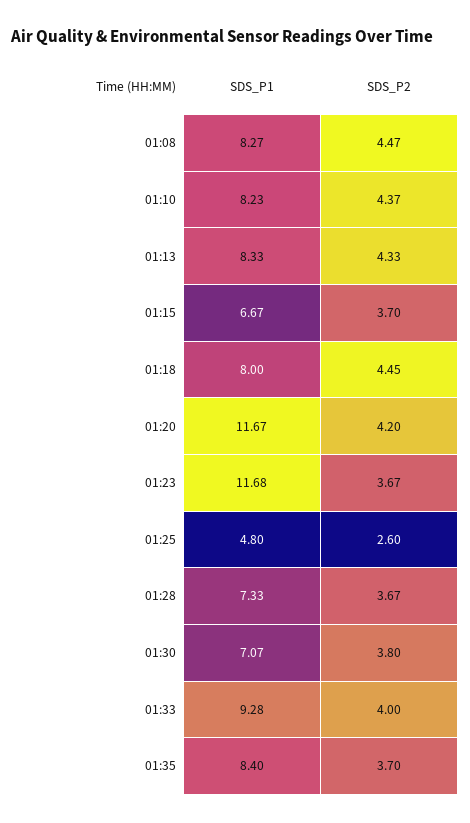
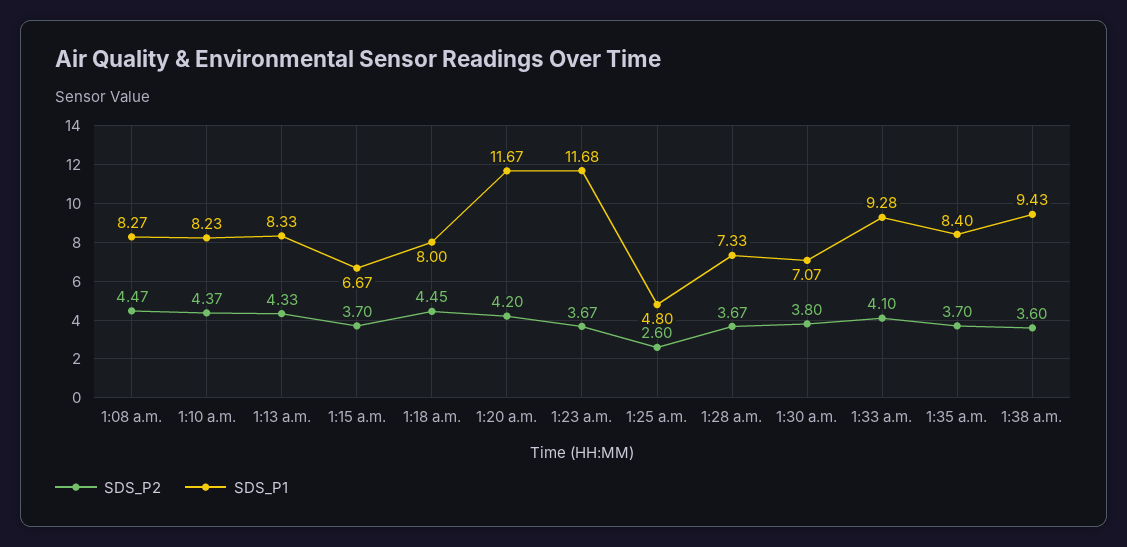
SDS_P2, 01:33: 4 -> 4.1
SDS_P2, 1:38 a.m.: none -> 3.6
SDS_P1, 1:38 a.m.: none -> 9.43

